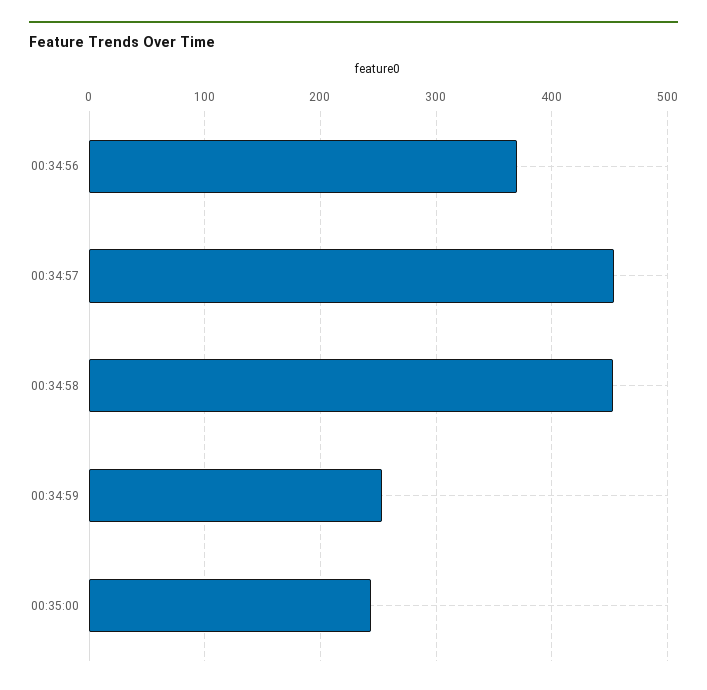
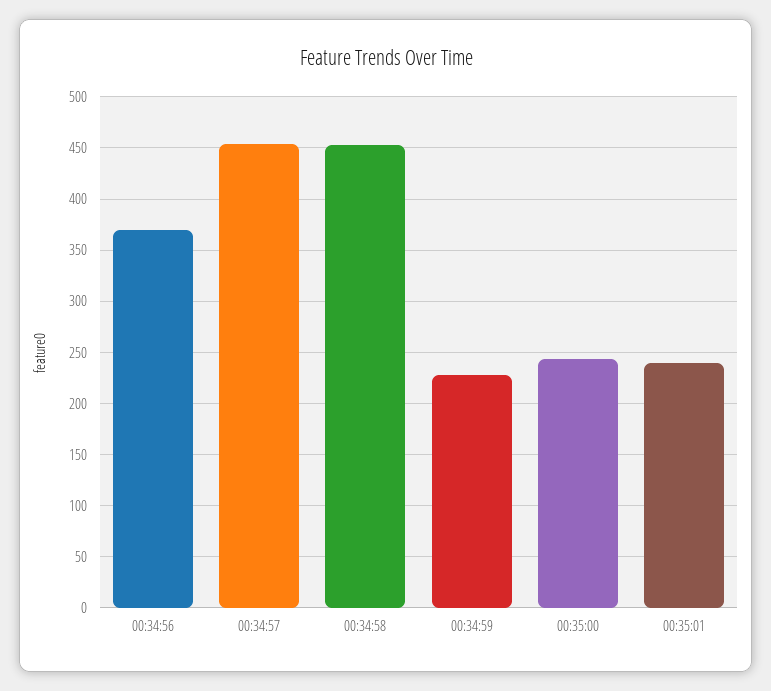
00:34:59: 250 -> 230
00:35:01: none -> 240

